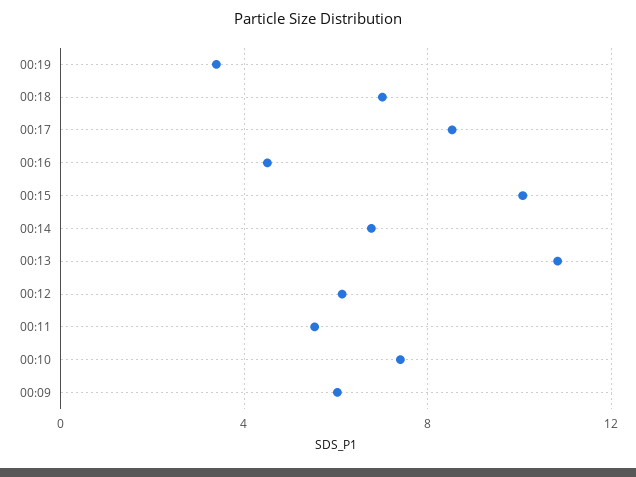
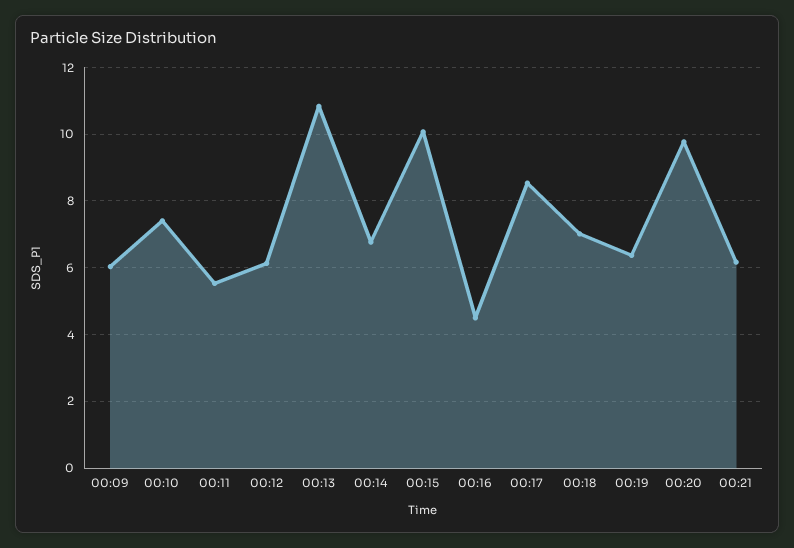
00:19: 3.5 -> 6.4
00:20: none -> 9.8
00:21: none -> 6.2

